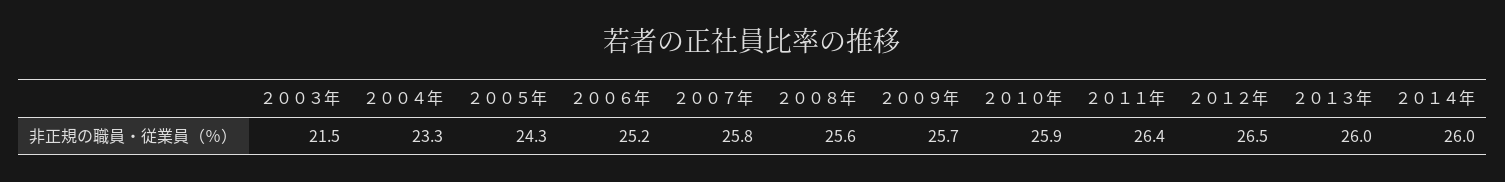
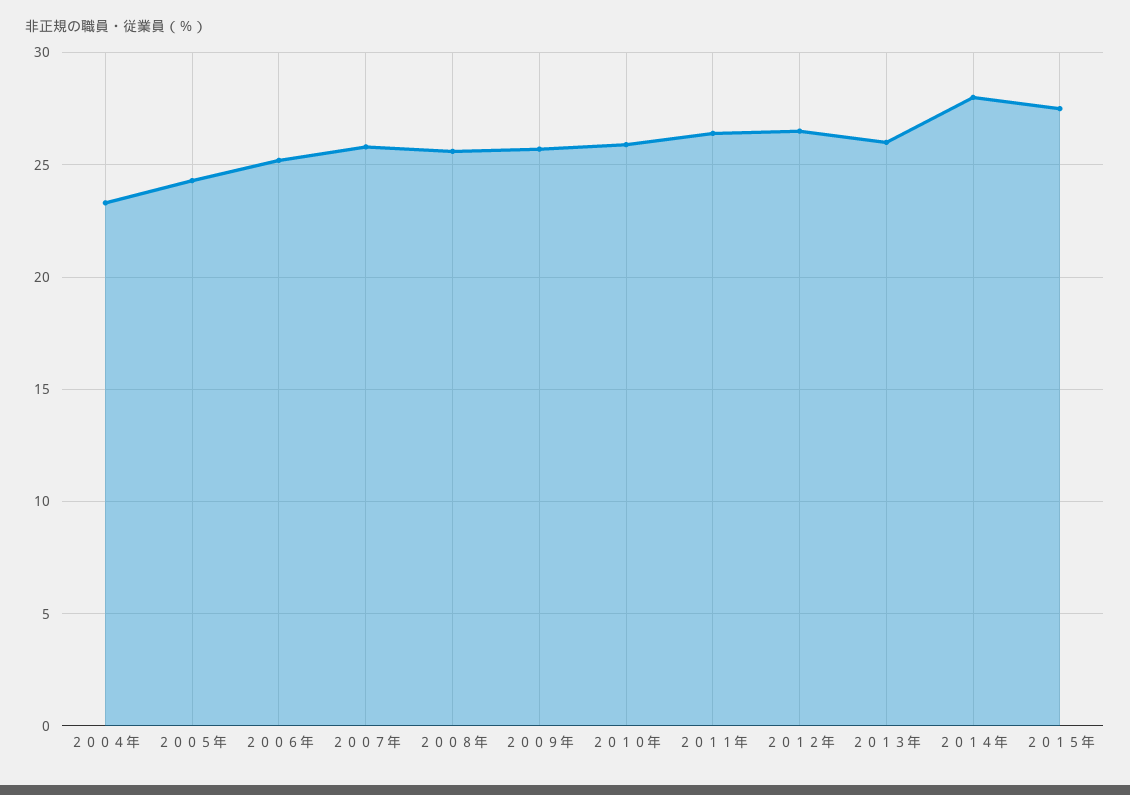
２００３年: 21.5 -> none
２０１４年: 26 -> 28
２０１５年: none -> 27.5

